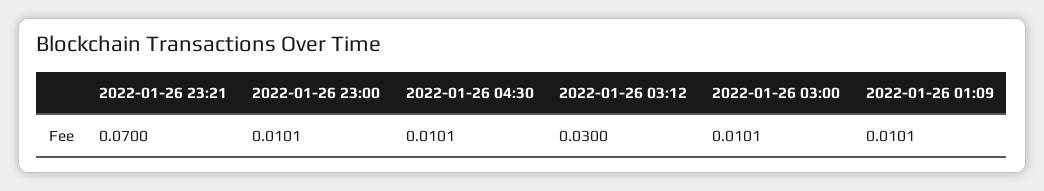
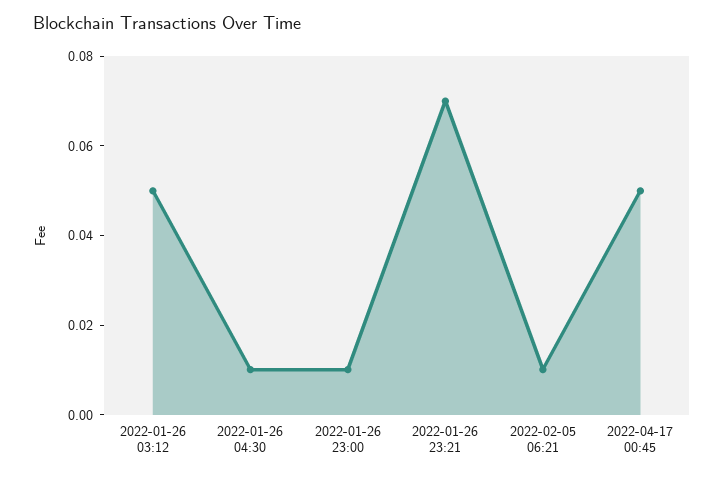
2022-01-26 03:12: 0.03 -> 0.05
2022-01-26 03:00: 0.0101 -> none
2022-01-26 01:09: 0.0101 -> none
2022-02-05 06:21: none -> 0.01
2022-04-17 00:45: none -> 0.05

